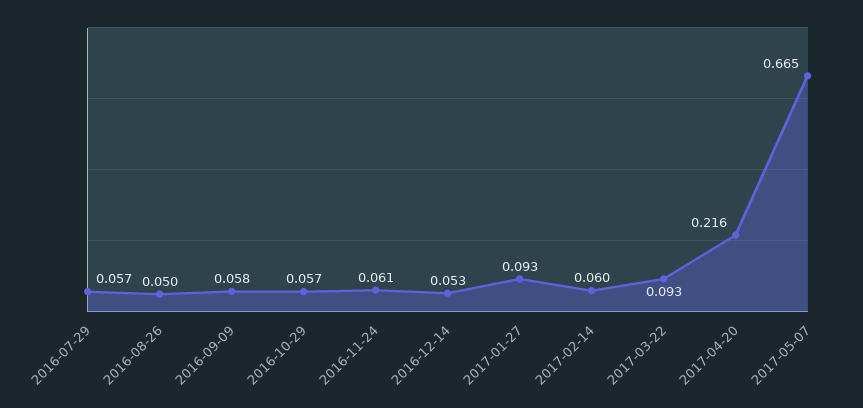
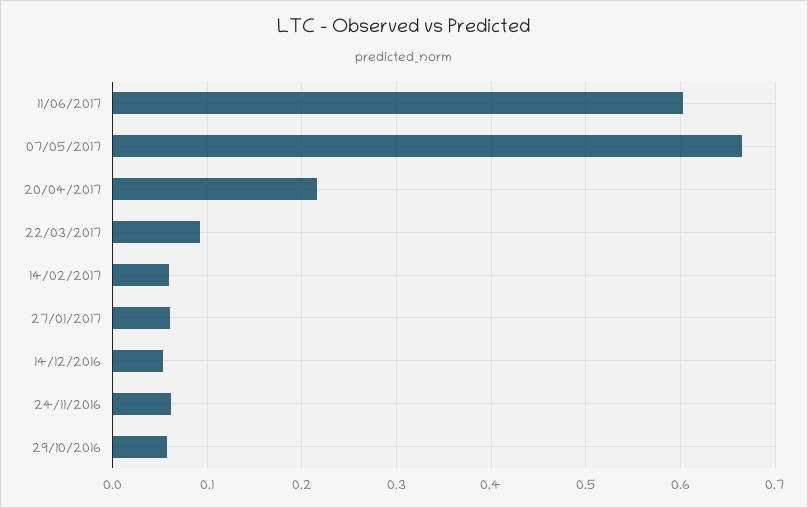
2016-07-29: 0.057 -> none
2016-08-26: 0.05 -> none
2016-09-09: 0.058 -> none
2017-01-27: 0.093 -> 0.06
11/06/2017: none -> 0.6

